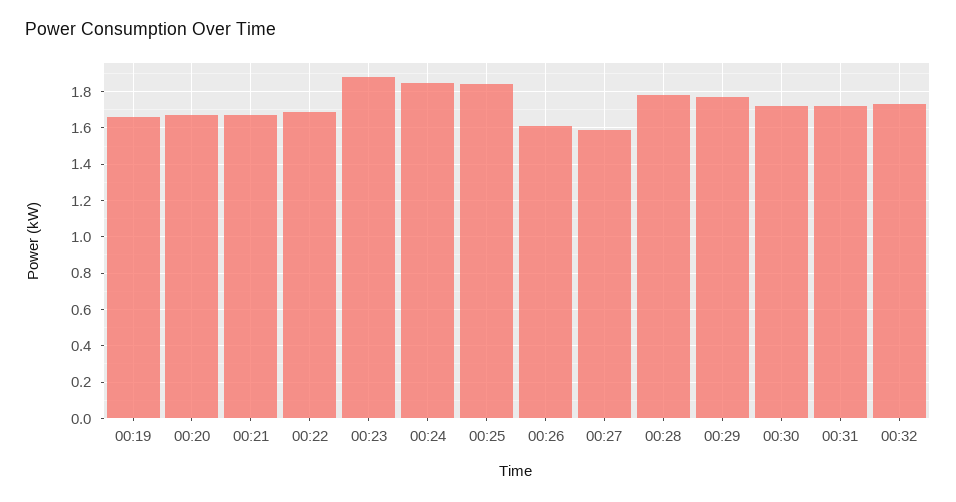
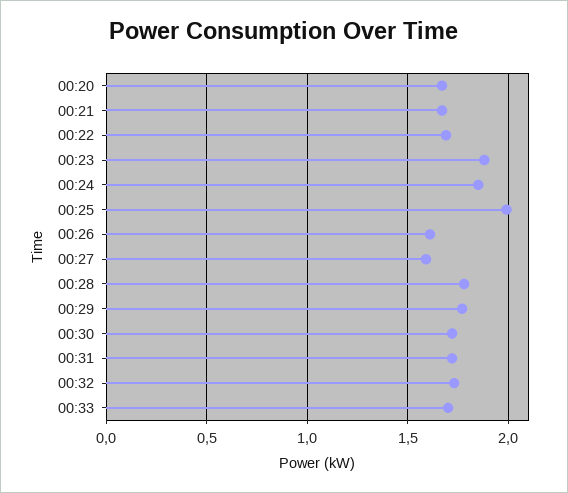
00:19: 1.65 -> none
00:25: 1.85 -> 2
00:33: none -> 1.7

